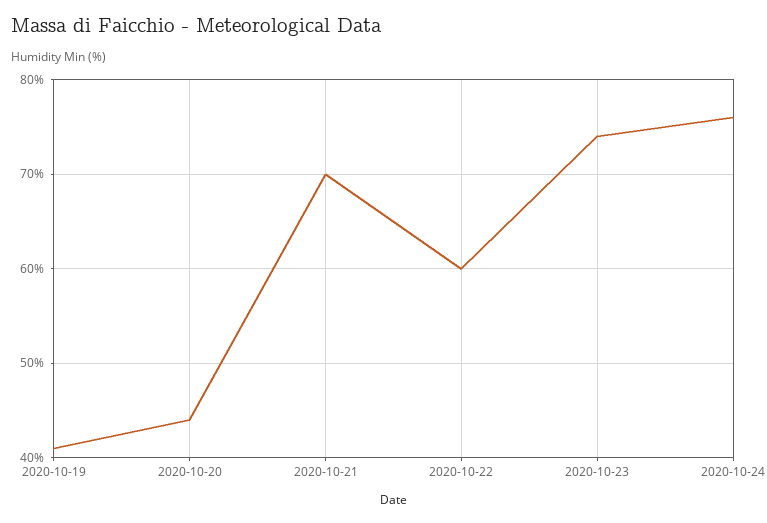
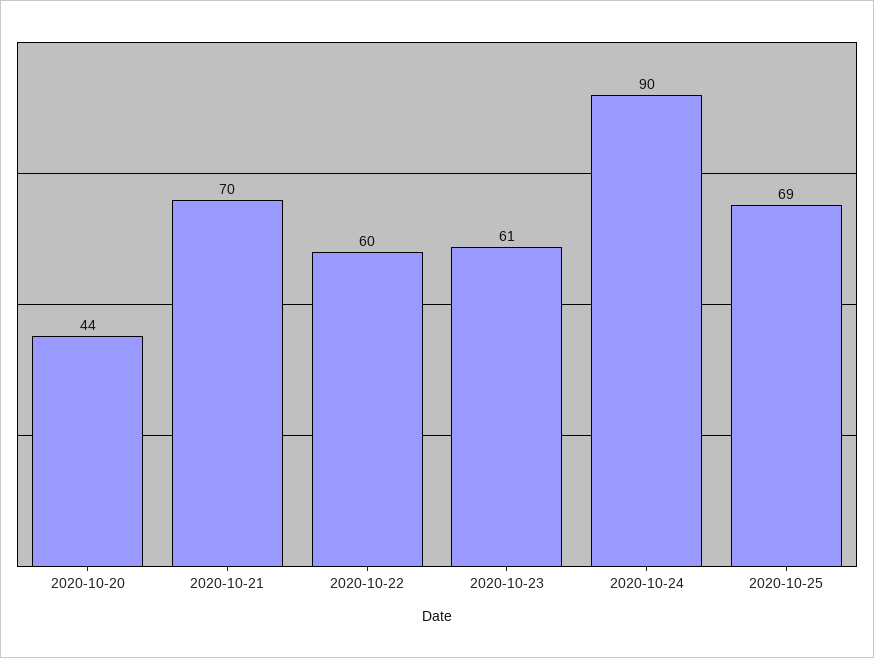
2020-10-19: 41 -> none
2020-10-23: 74 -> 61
2020-10-24: 76 -> 90
2020-10-25: none -> 69

